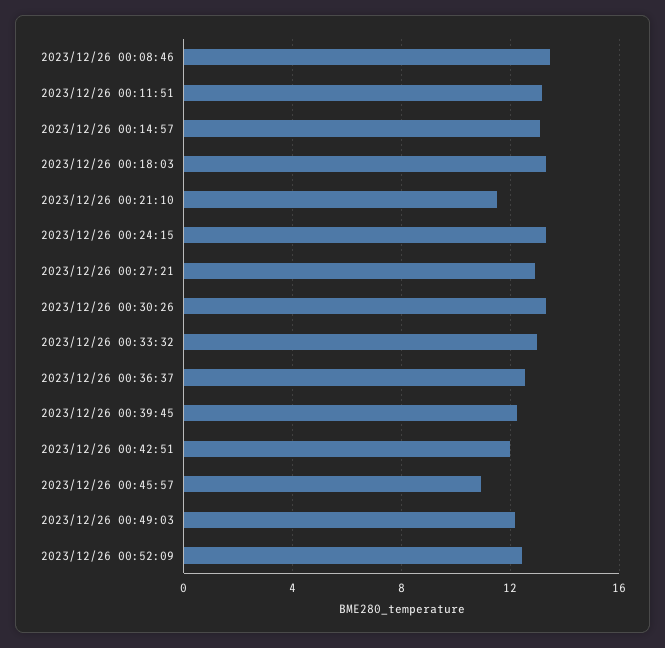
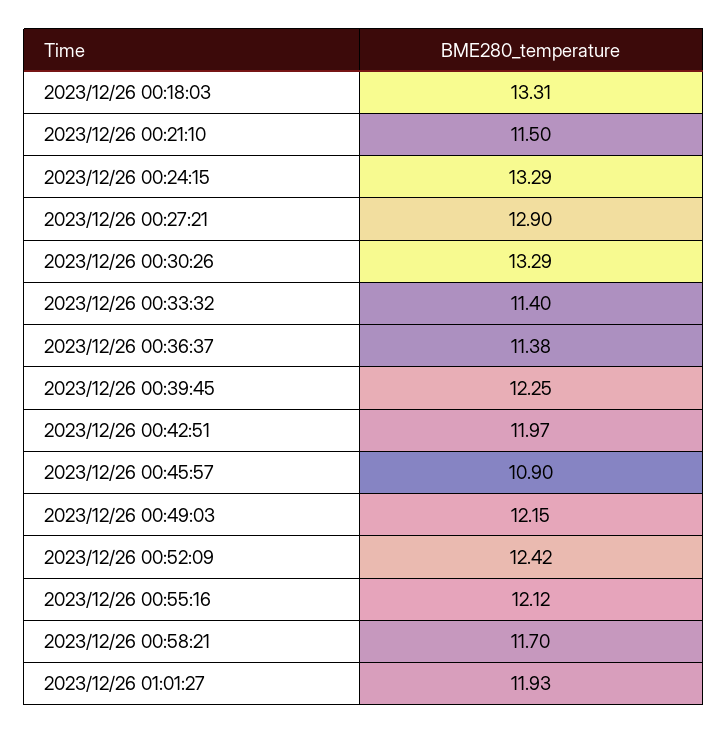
2023/12/26 00:08:46: 13.5 -> none
2023/12/26 00:11:51: 13 -> none
2023/12/26 00:14:57: 13 -> none
2023/12/26 00:33:32: 13 -> 11.4
2023/12/26 00:36:37: 12.5 -> 11.38
2023/12/26 00:55:16: none -> 12.12
2023/12/26 00:58:21: none -> 11.7
2023/12/26 01:01:27: none -> 11.93

